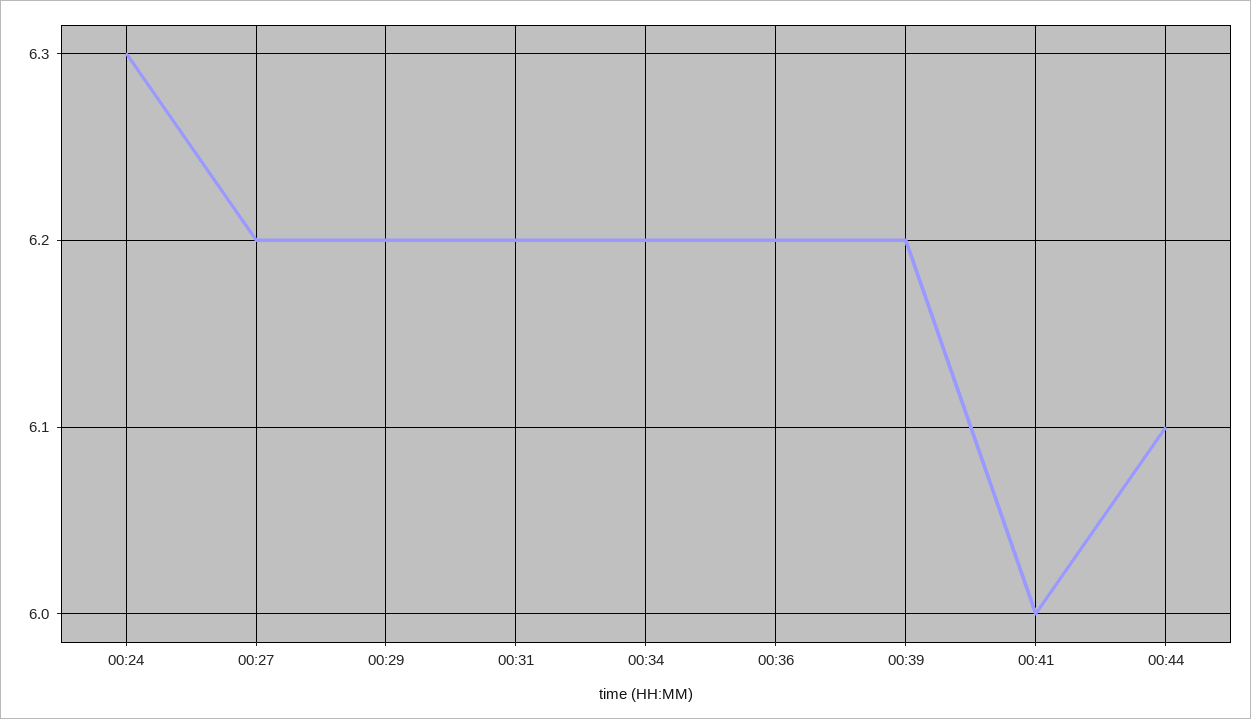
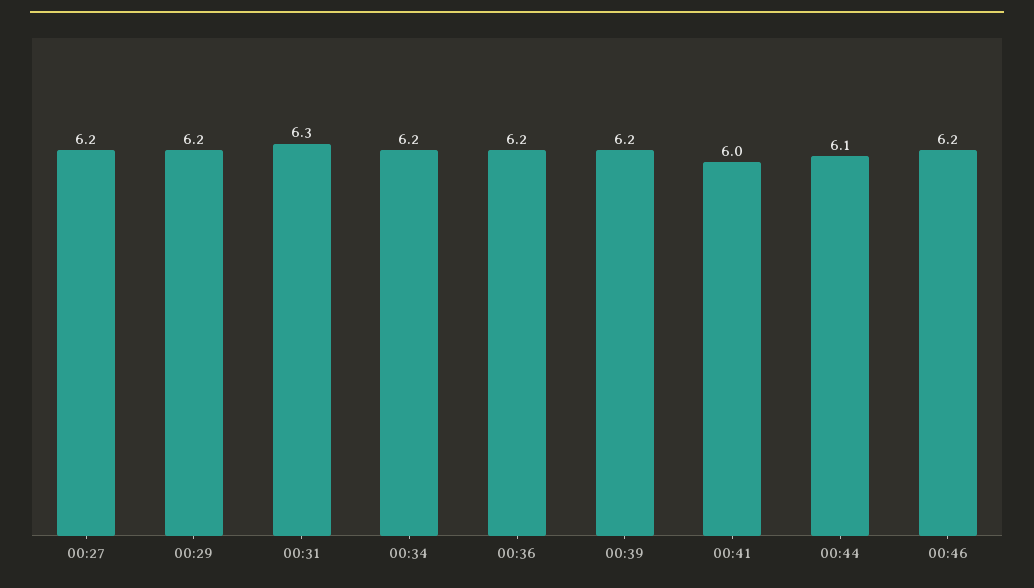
00:24: 6.3 -> none
00:31: 6.2 -> 6.3
00:46: none -> 6.2

